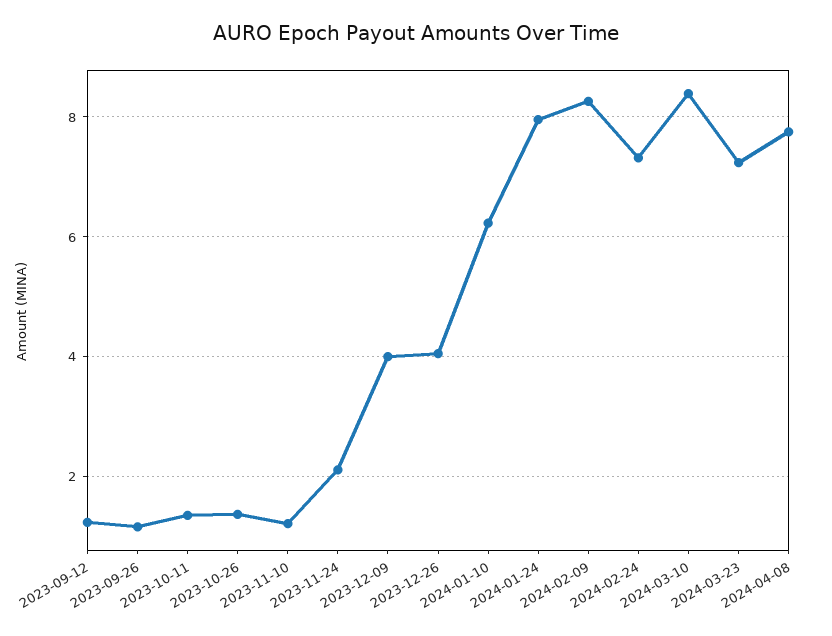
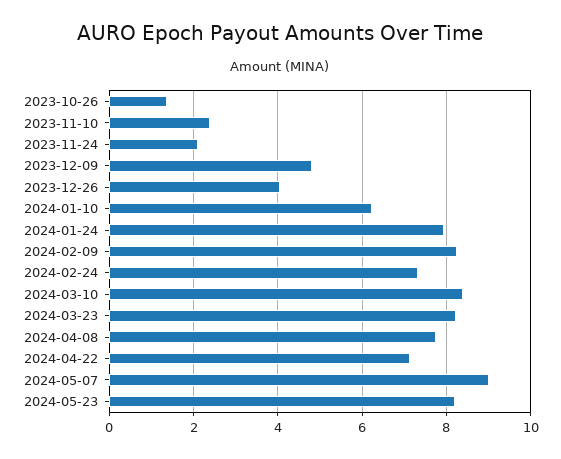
2023-09-12: 1.2 -> none
2023-09-26: 1.2 -> none
2023-10-11: 1.4 -> none
2023-11-10: 1.2 -> 2.4
2023-12-09: 4 -> 4.8
2024-03-23: 7.2 -> 8.2
2024-04-22: none -> 7.2
2024-05-07: none -> 9
2024-05-23: none -> 8.2

